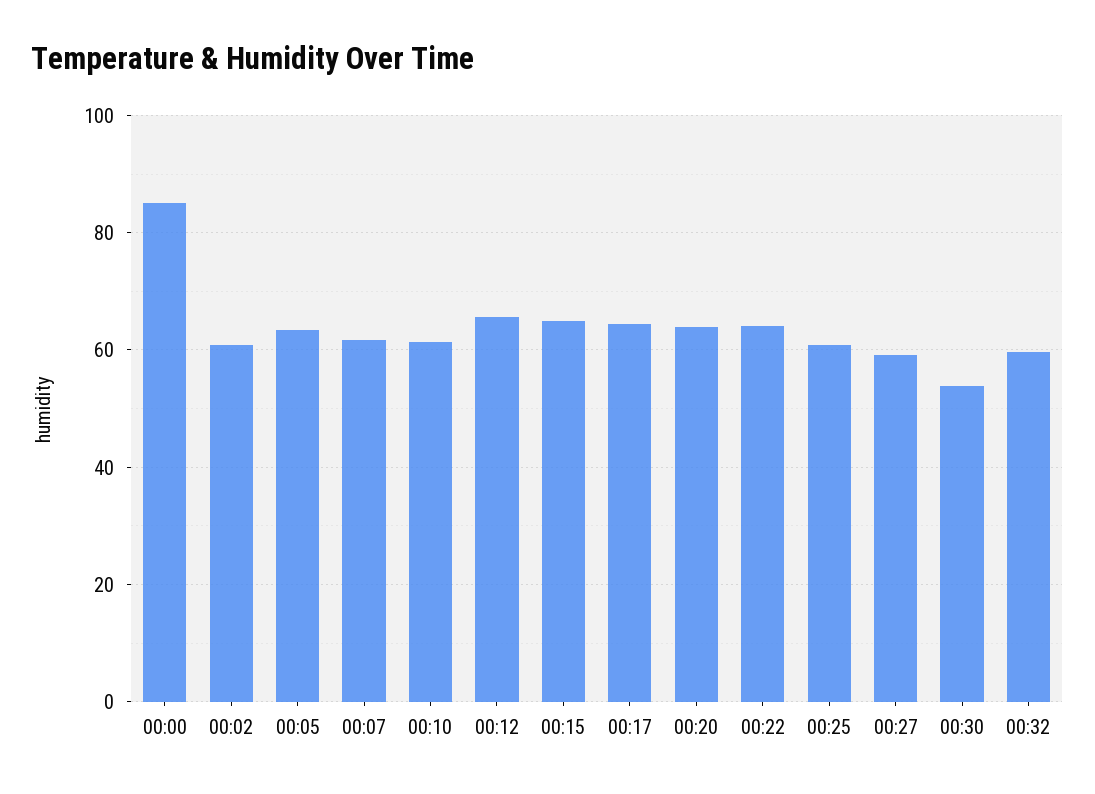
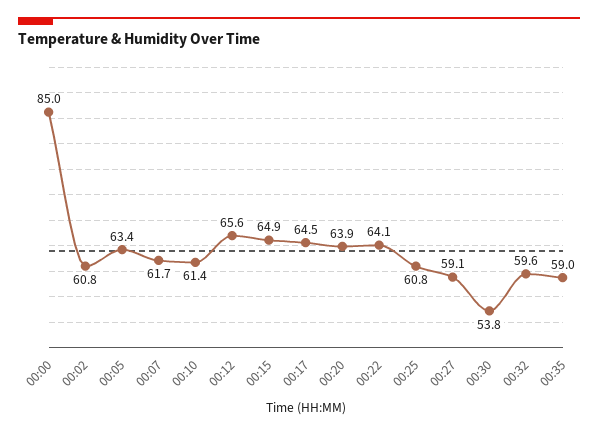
00:35: none -> 59

